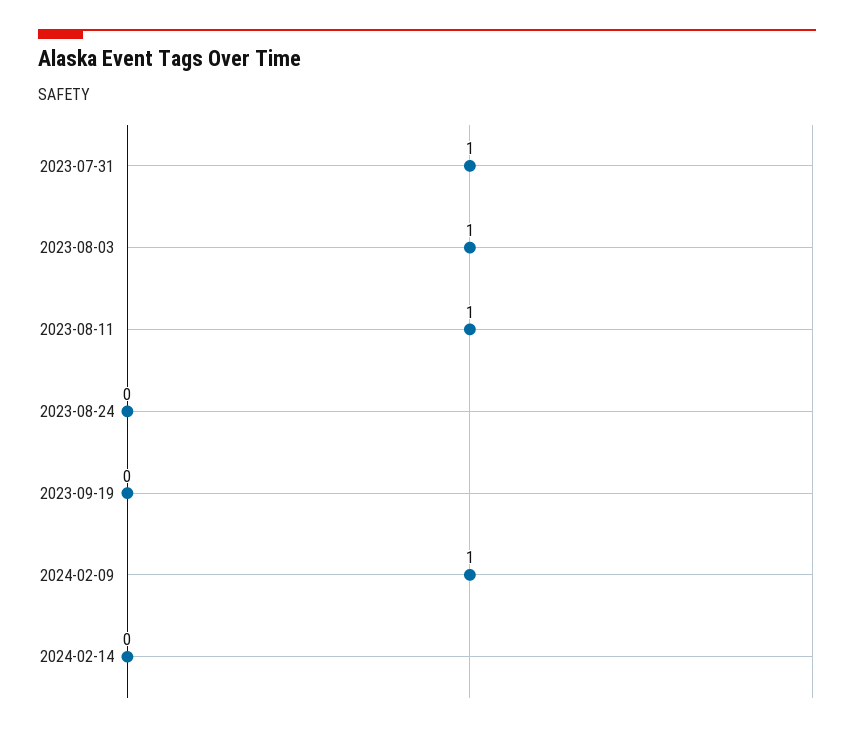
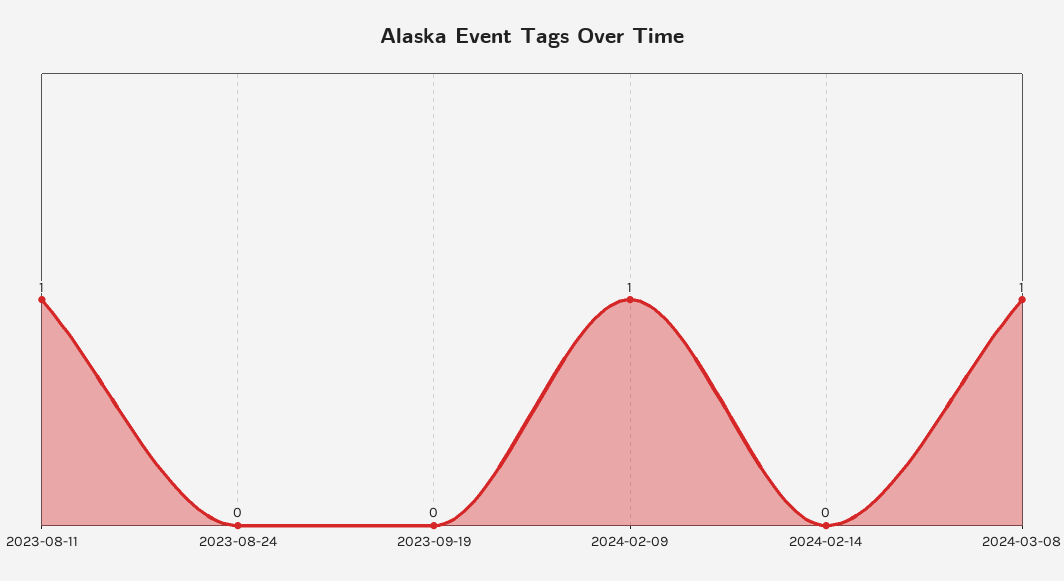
2023-07-31: 1 -> none
2023-08-03: 1 -> none
2024-03-08: none -> 1

